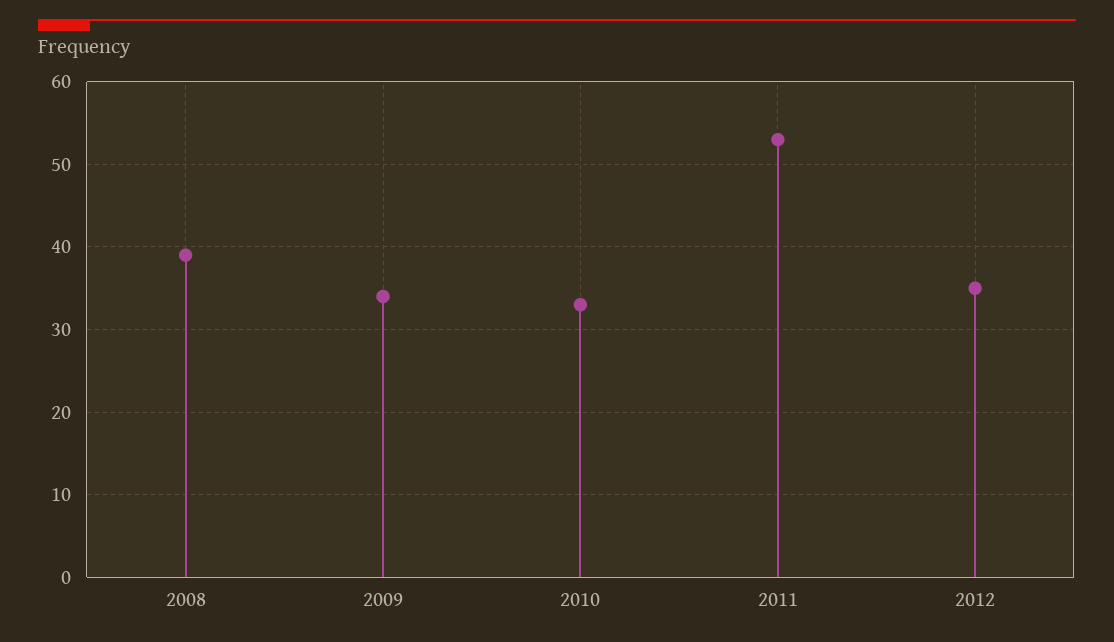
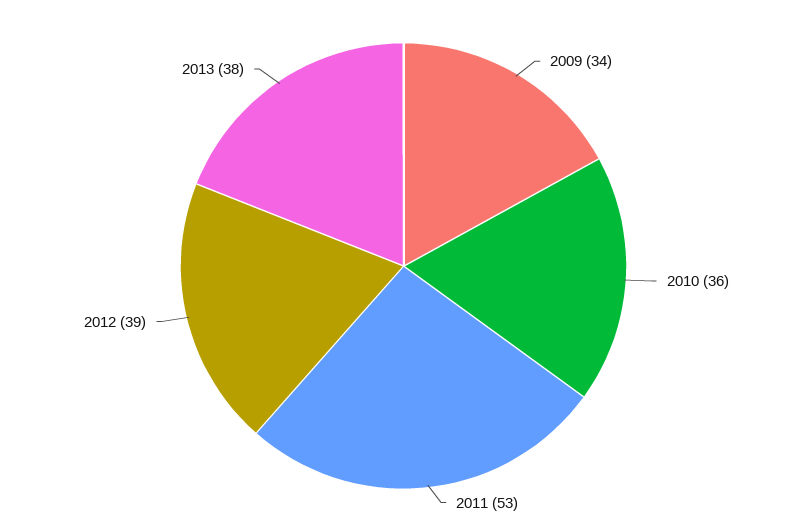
2008: 39 -> none
2010: 33 -> 36
2012: 35 -> 39
2013: none -> 38

